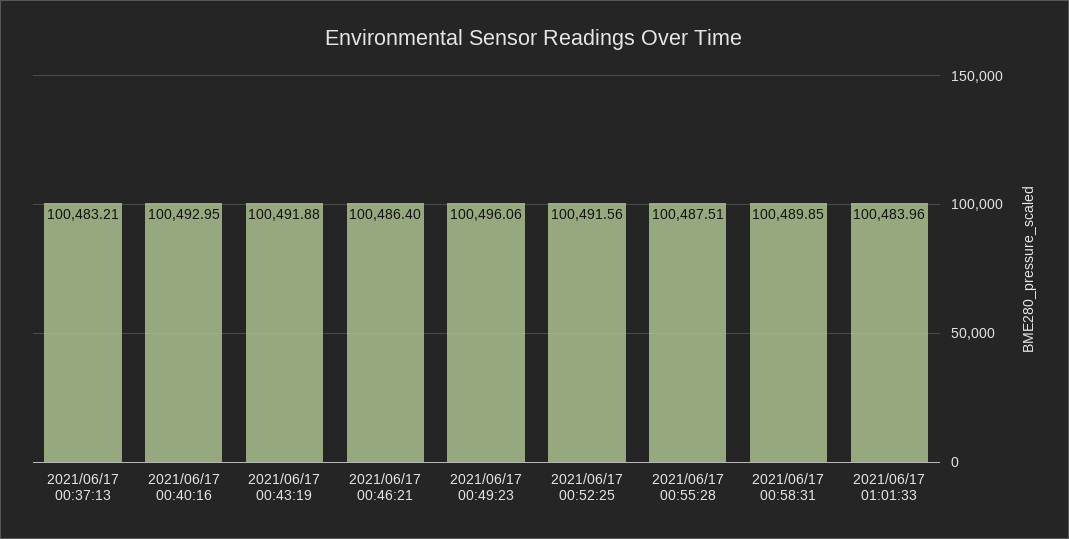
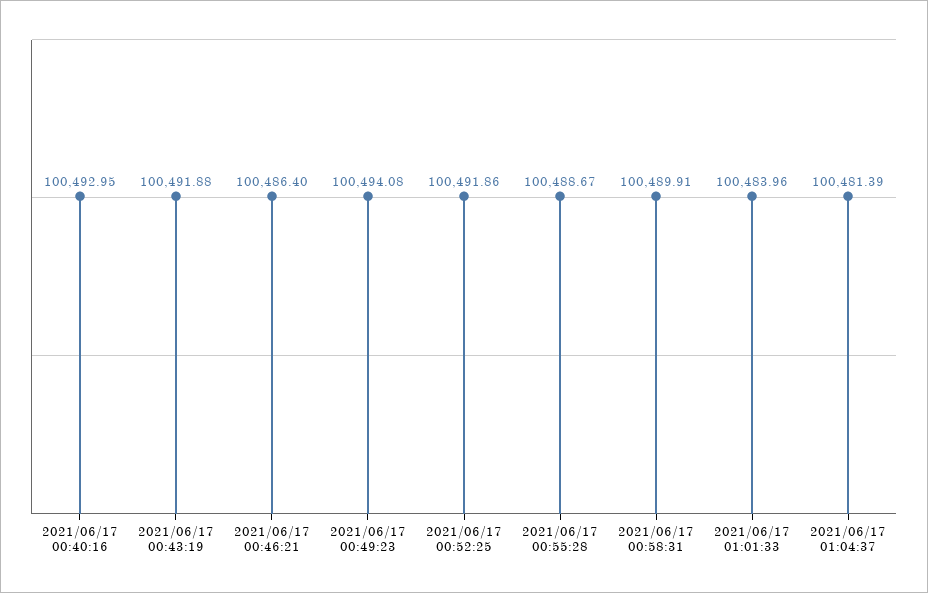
2021/06/17 00:37:13: 100483.21 -> none
2021/06/17 00:49:23: 100496.06 -> 100494.08
2021/06/17 00:52:25: 100491.56 -> 100491.86
2021/06/17 00:55:28: 100487.51 -> 100488.67
2021/06/17 00:58:31: 100489.85 -> 100489.91
2021/06/17 01:04:37: none -> 100481.39

